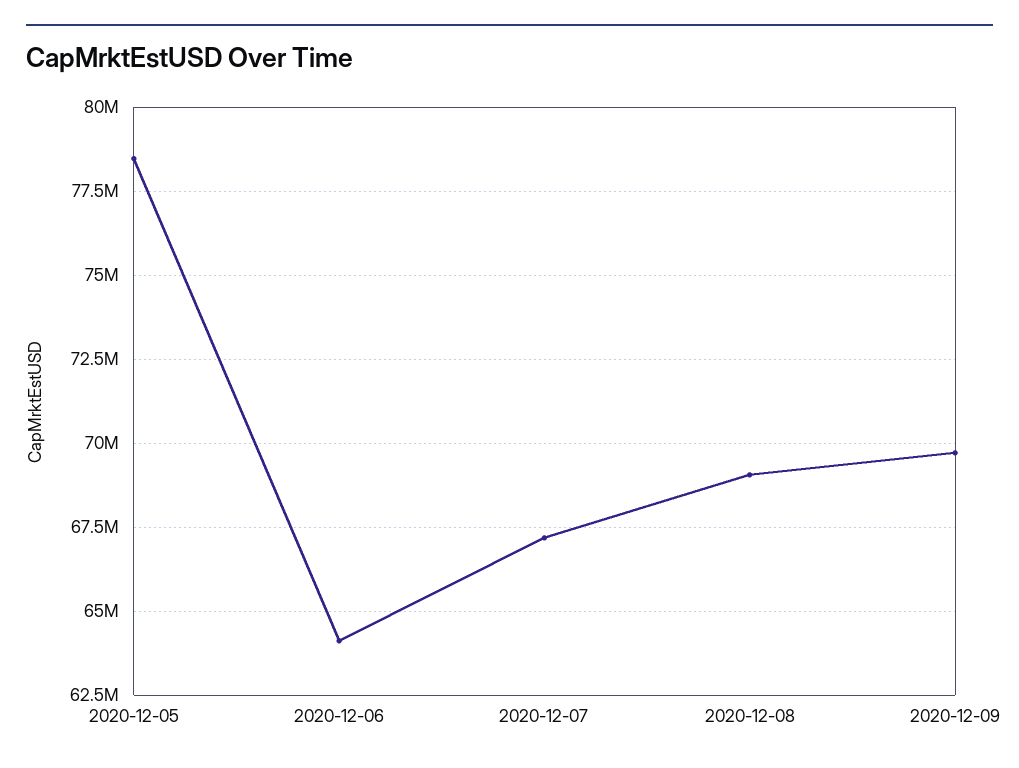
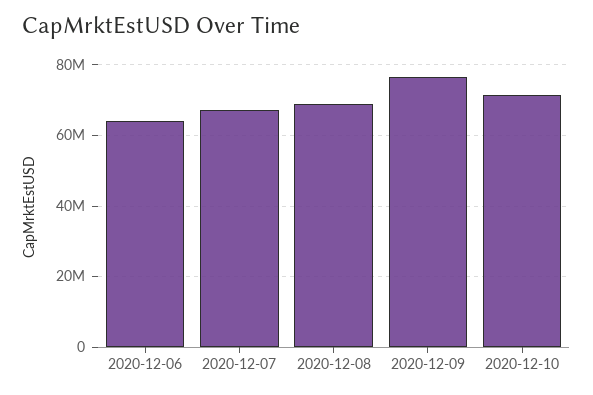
2020-12-05: 78500000 -> none
2020-12-09: 69750000 -> 76000000
2020-12-10: none -> 72000000

